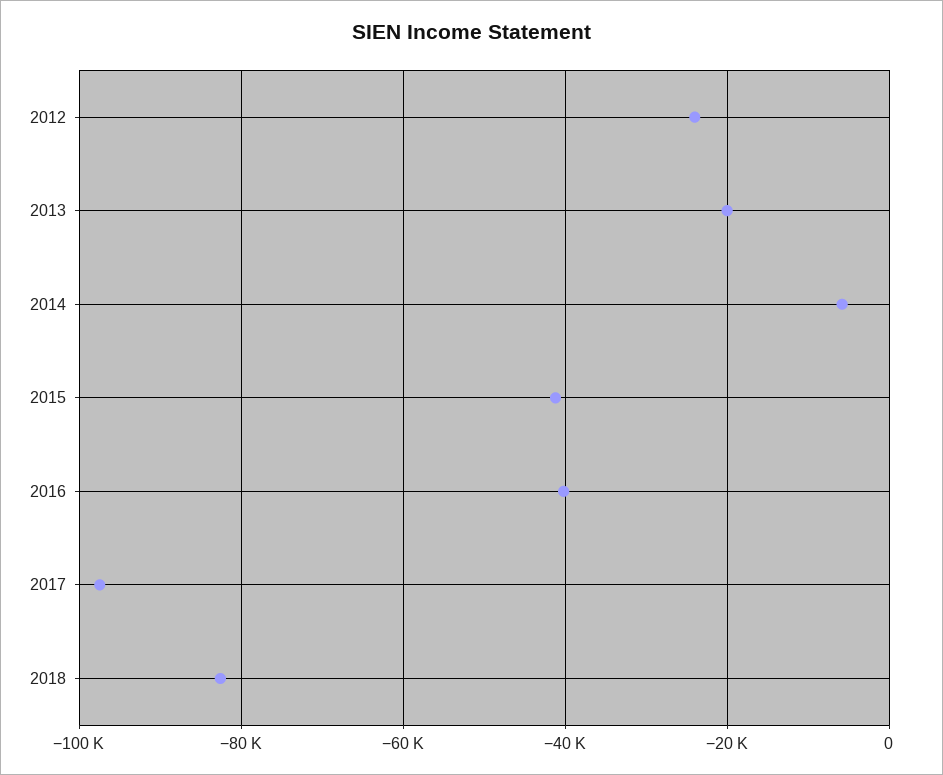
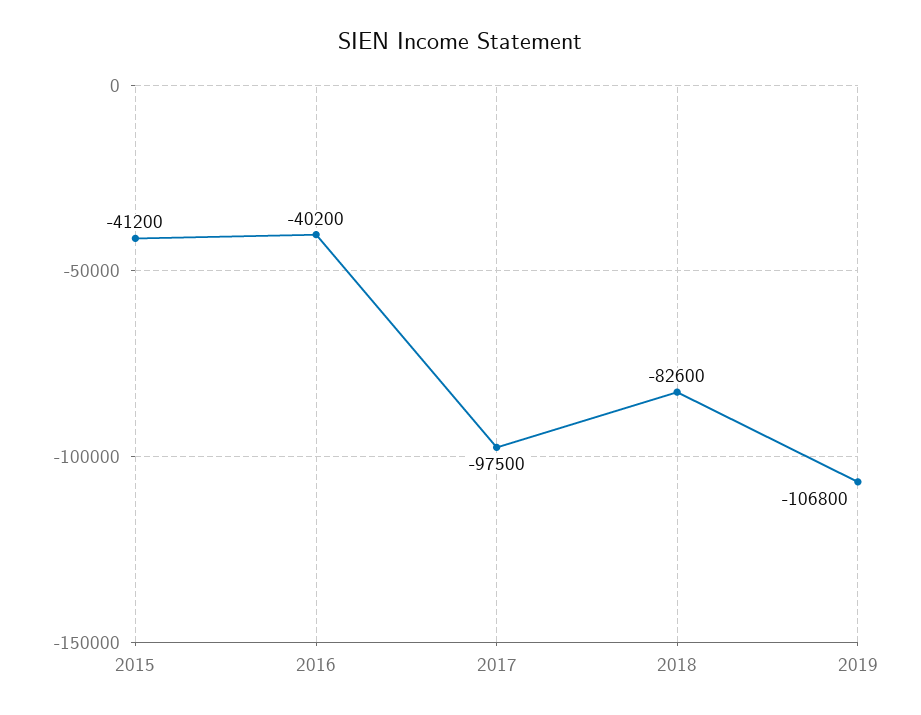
2012: -24000 -> none
2013: -20000 -> none
2014: -6000 -> none
2019: none -> -106800

